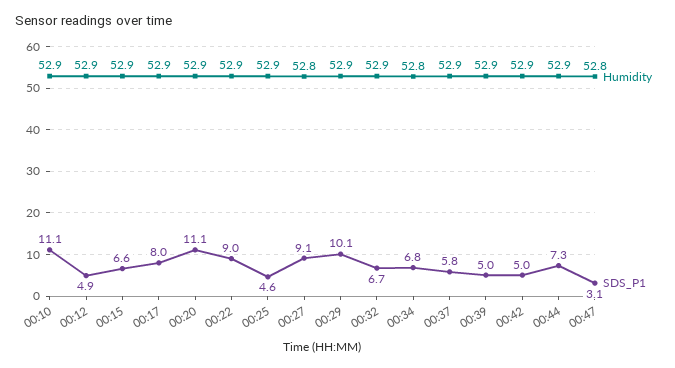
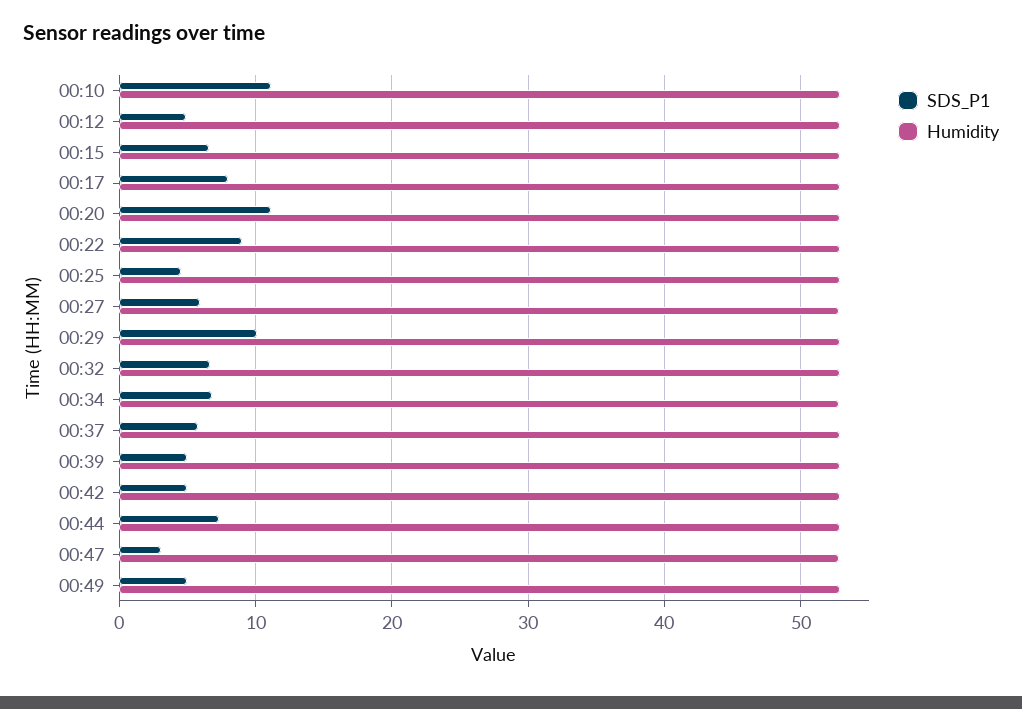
SDS_P1, 00:27: 9.1 -> 6
SDS_P1, 00:49: none -> 5
Humidity, 00:49: none -> 53

